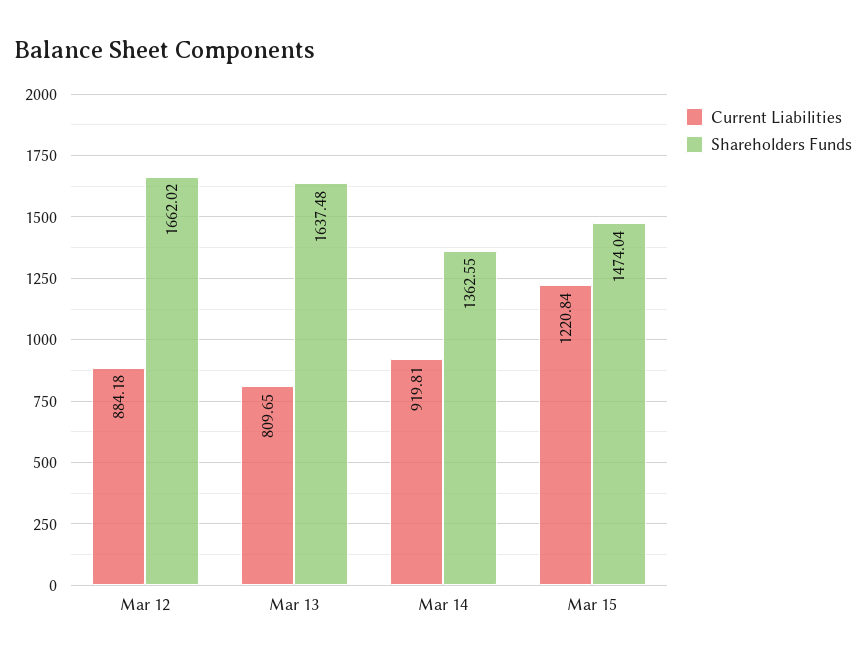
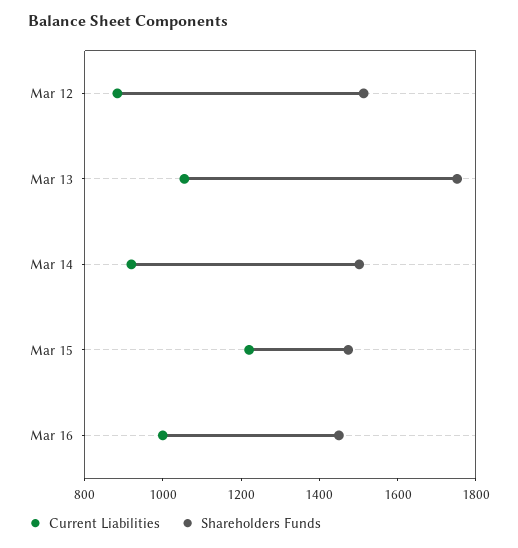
Shareholders Funds, Mar 12: 1662.02 -> 1500
Current Liabilities, Mar 13: 809.65 -> 1050
Shareholders Funds, Mar 13: 1637.48 -> 1750
Shareholders Funds, Mar 14: 1362.55 -> 1500
Current Liabilities, Mar 16: none -> 1000
Shareholders Funds, Mar 16: none -> 1450

